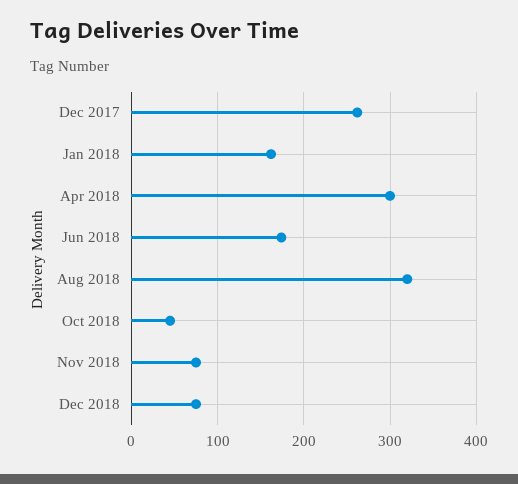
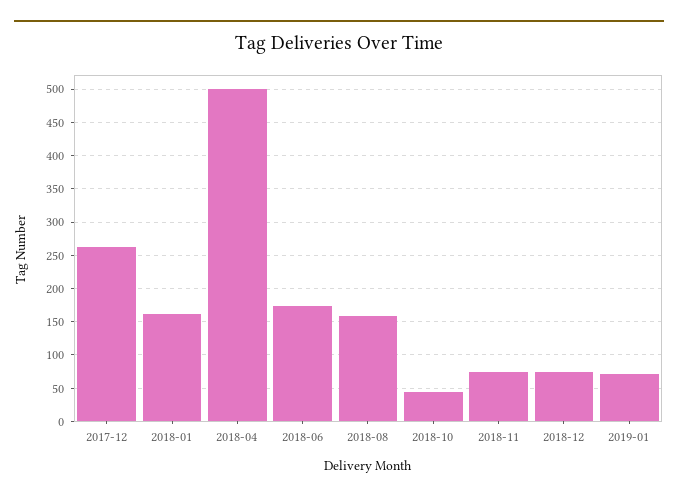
Apr 2018: 300 -> 500
Aug 2018: 320 -> 160
2019-01: none -> 70

